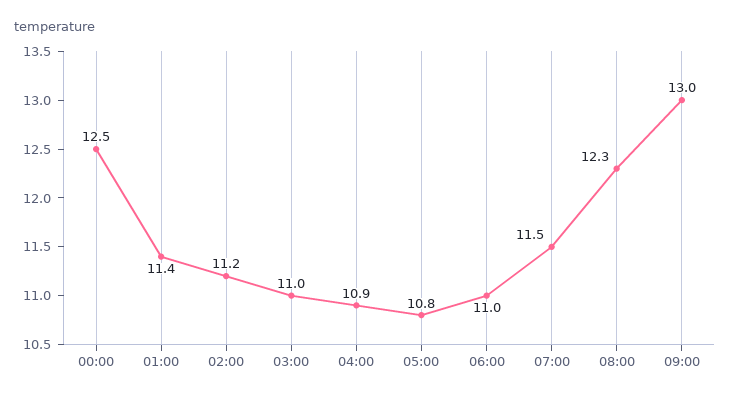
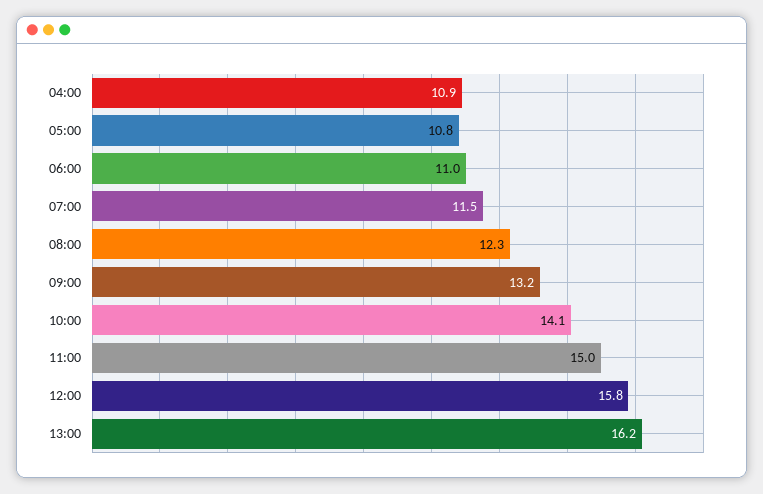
00:00: 12.5 -> none
01:00: 11.4 -> none
02:00: 11.2 -> none
03:00: 11 -> none
09:00: 13 -> 13.2
10:00: none -> 14.1
11:00: none -> 15
12:00: none -> 15.8
13:00: none -> 16.2

